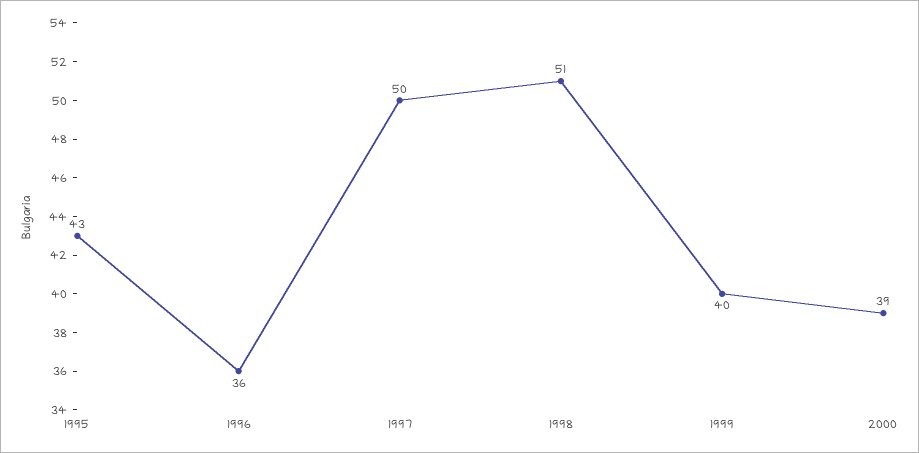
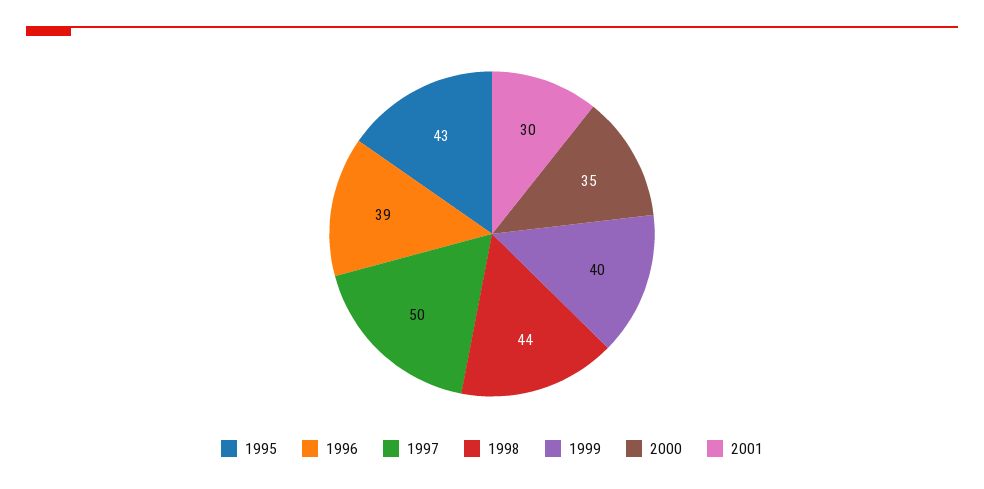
1996: 36 -> 39
1998: 51 -> 44
2000: 39 -> 35
2001: none -> 30

